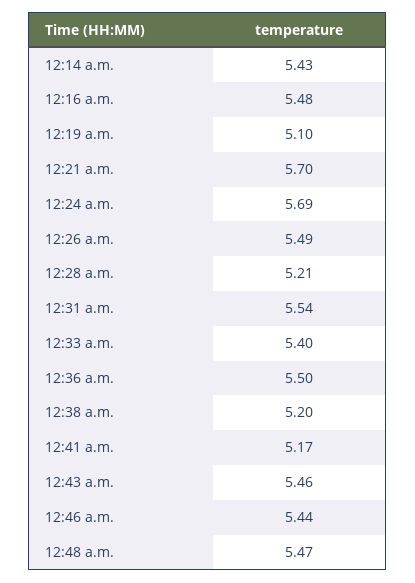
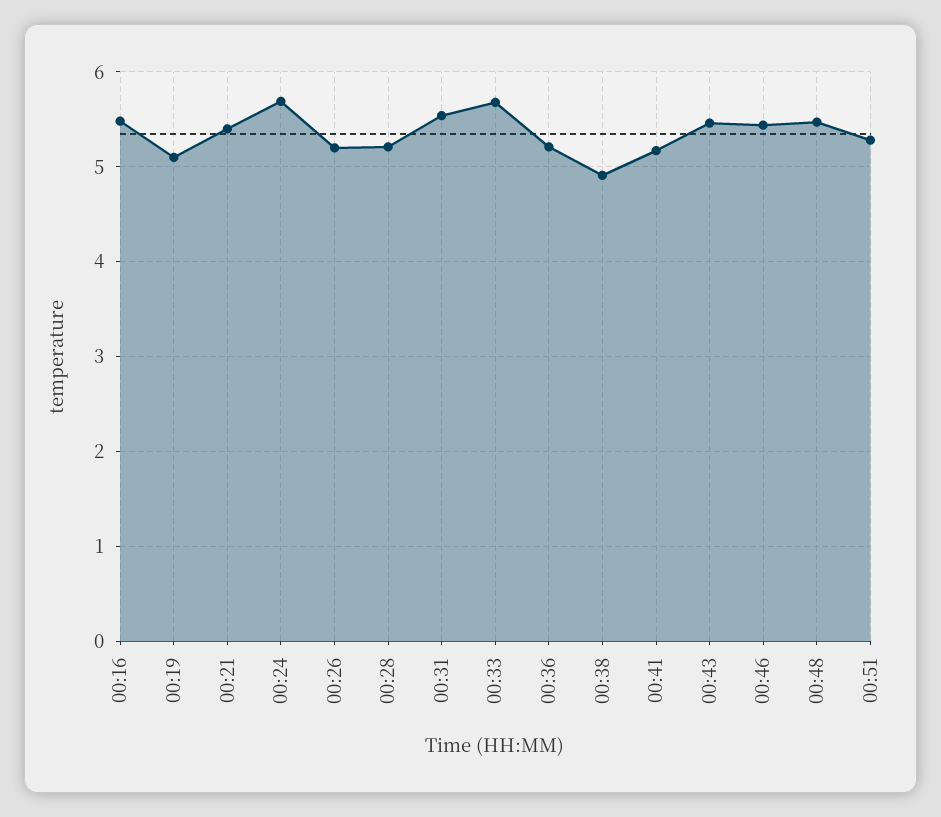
12:14 a.m.: 5.43 -> none
12:21 a.m.: 5.7 -> 5.4
12:26 a.m.: 5.49 -> 5.2
12:33 a.m.: 5.4 -> 5.7
12:36 a.m.: 5.5 -> 5.2
12:38 a.m.: 5.2 -> 4.9
00:51: none -> 5.3

